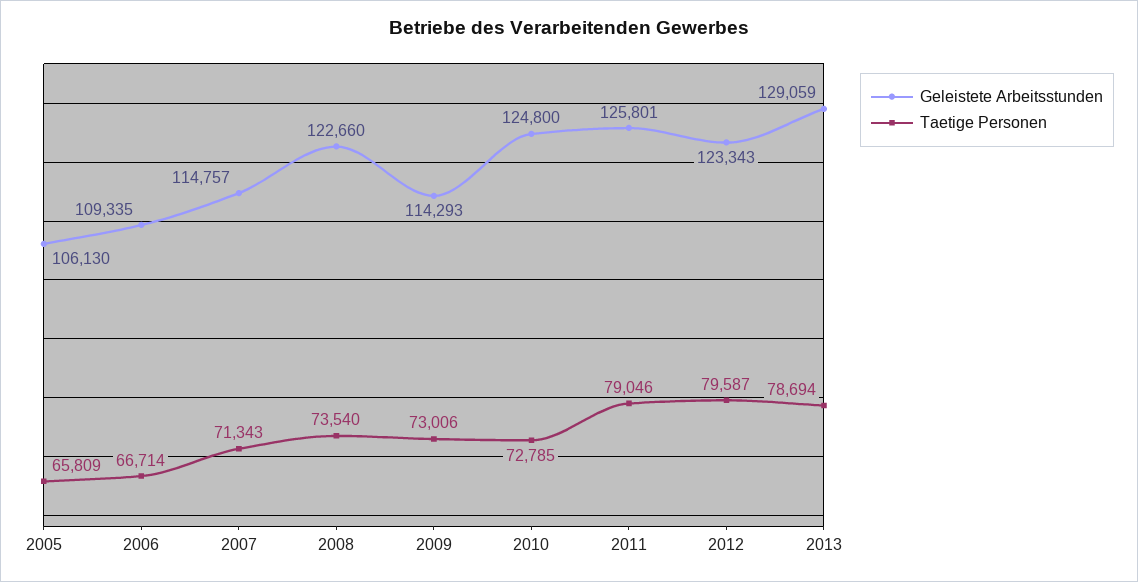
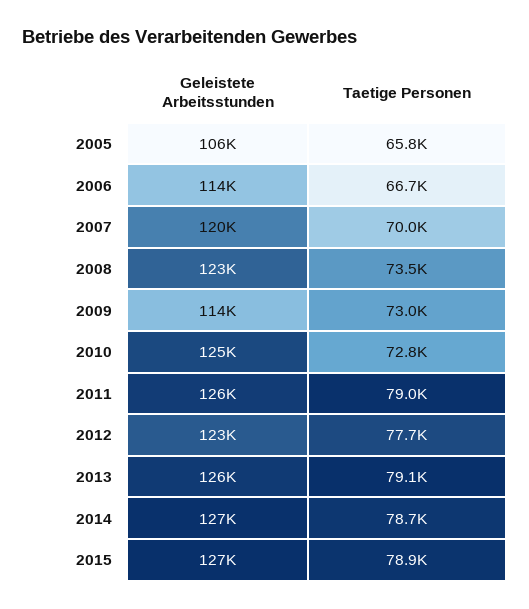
Geleistete Arbeitsstunden, 2006: 109335 -> 114000
Geleistete Arbeitsstunden, 2007: 114757 -> 120000
Taetige Personen, 2007: 71343 -> 70000
Taetige Personen, 2012: 79587 -> 77700
Geleistete Arbeitsstunden, 2013: 129059 -> 126000
Taetige Personen, 2013: 78694 -> 79100
Geleistete Arbeitsstunden, 2014: none -> 127000
Taetige Personen, 2014: none -> 78700
Geleistete Arbeitsstunden, 2015: none -> 127000
Taetige Personen, 2015: none -> 78900

